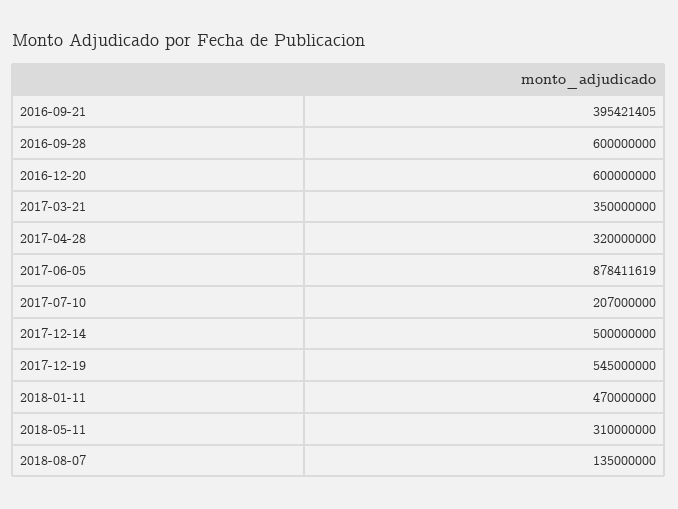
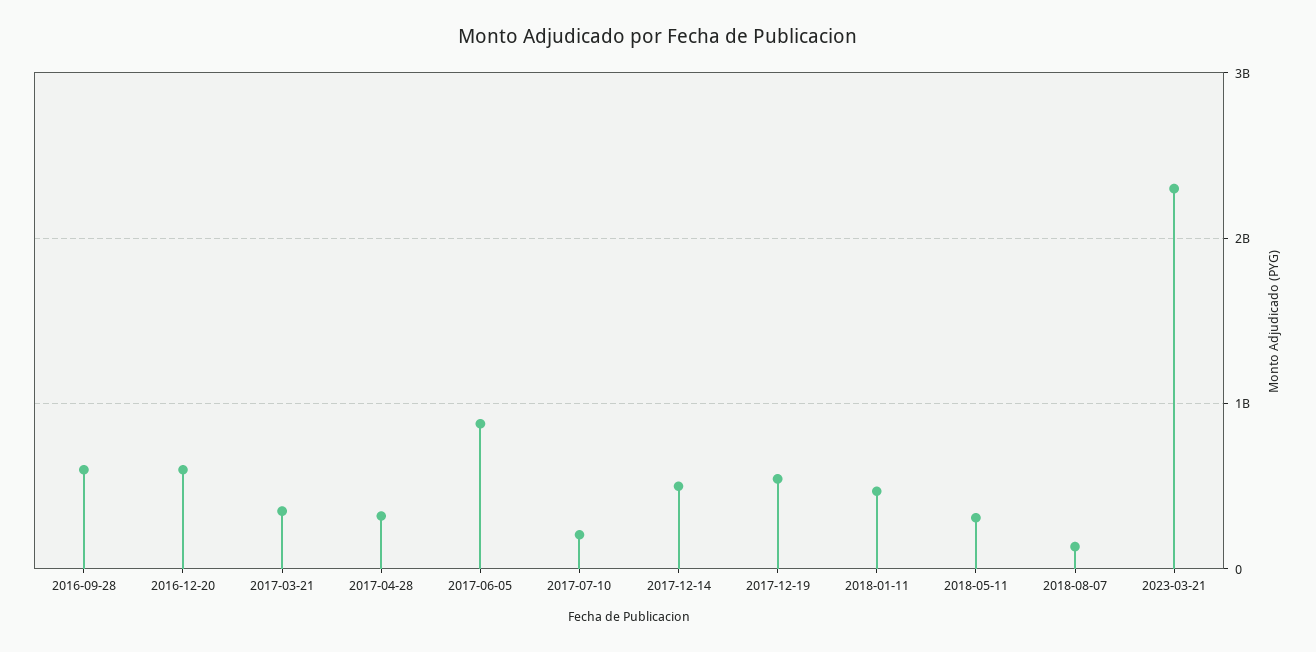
2016-09-21: 395421405 -> none
2023-03-21: none -> 2300000000

